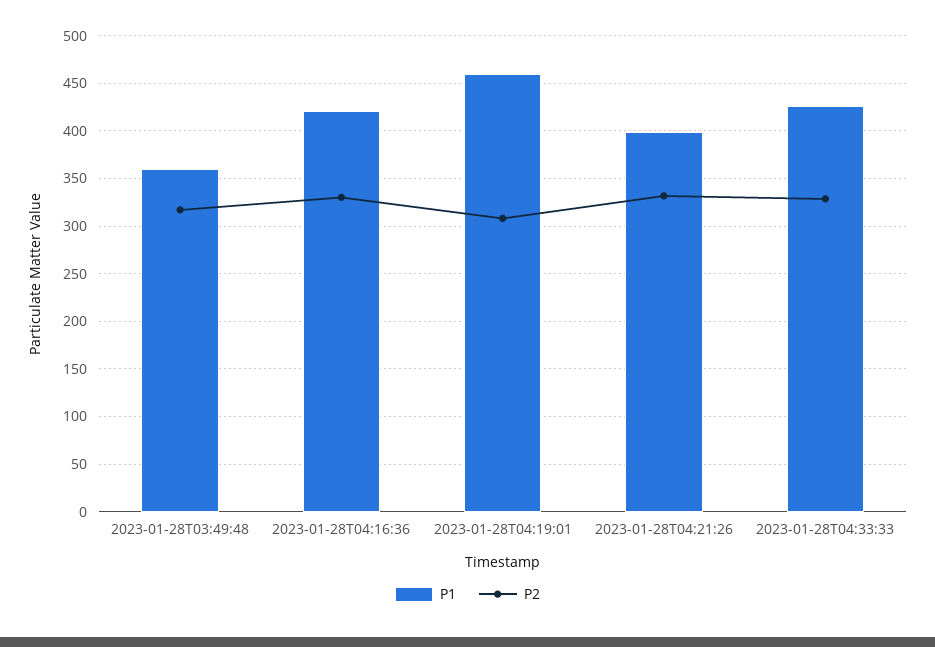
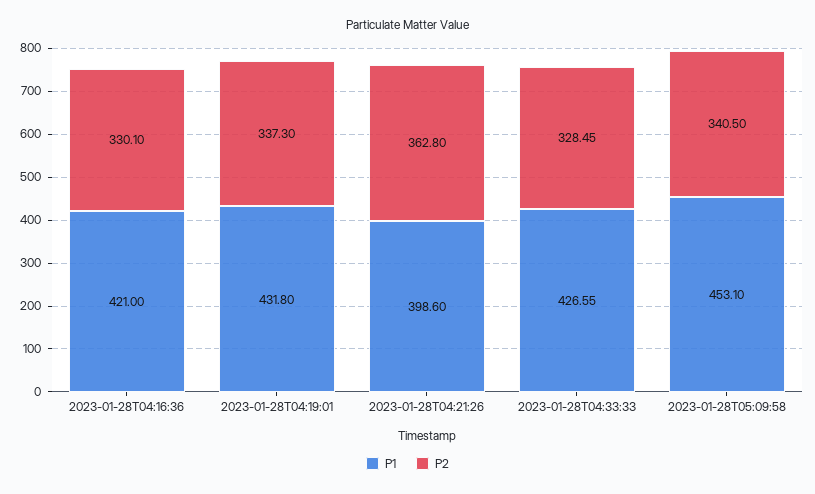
P1, 2023-01-28T03:49:48: 360 -> none
P2, 2023-01-28T03:49:48: 320 -> none
P1, 2023-01-28T04:19:01: 460 -> 431.8
P2, 2023-01-28T04:19:01: 310 -> 337.3
P2, 2023-01-28T04:21:26: 330 -> 362.8
P1, 2023-01-28T05:09:58: none -> 453.1
P2, 2023-01-28T05:09:58: none -> 340.5

